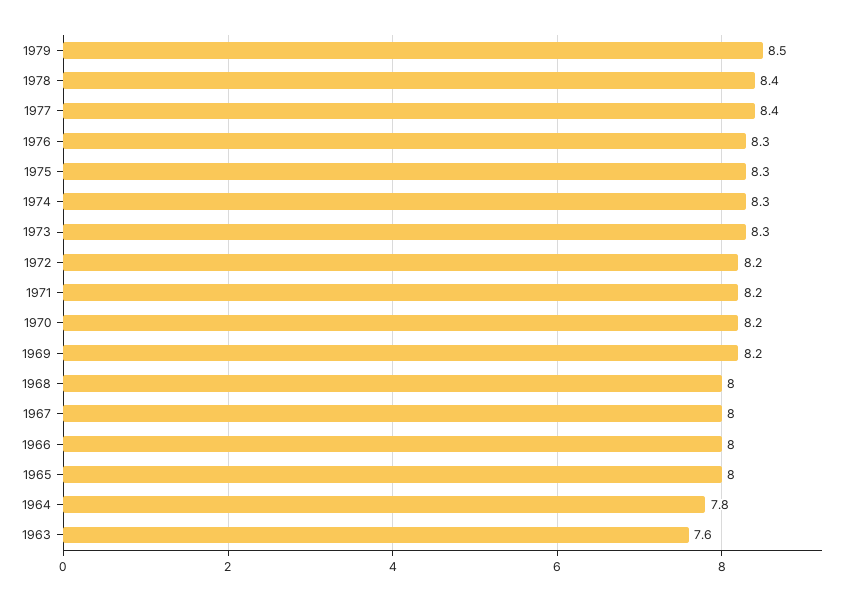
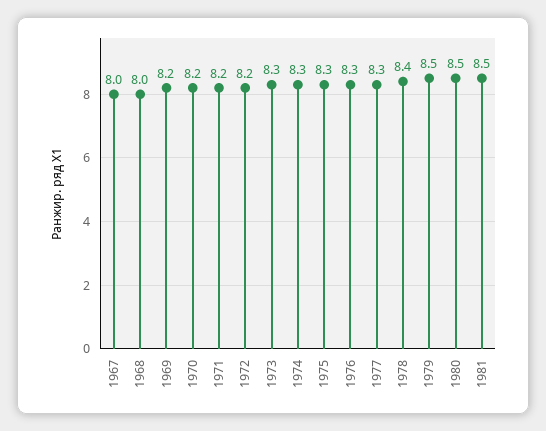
1977: 8.4 -> 8.3
1966: 8 -> none
1965: 8 -> none
1964: 7.8 -> none
1963: 7.6 -> none
1980: none -> 8.5
1981: none -> 8.5

